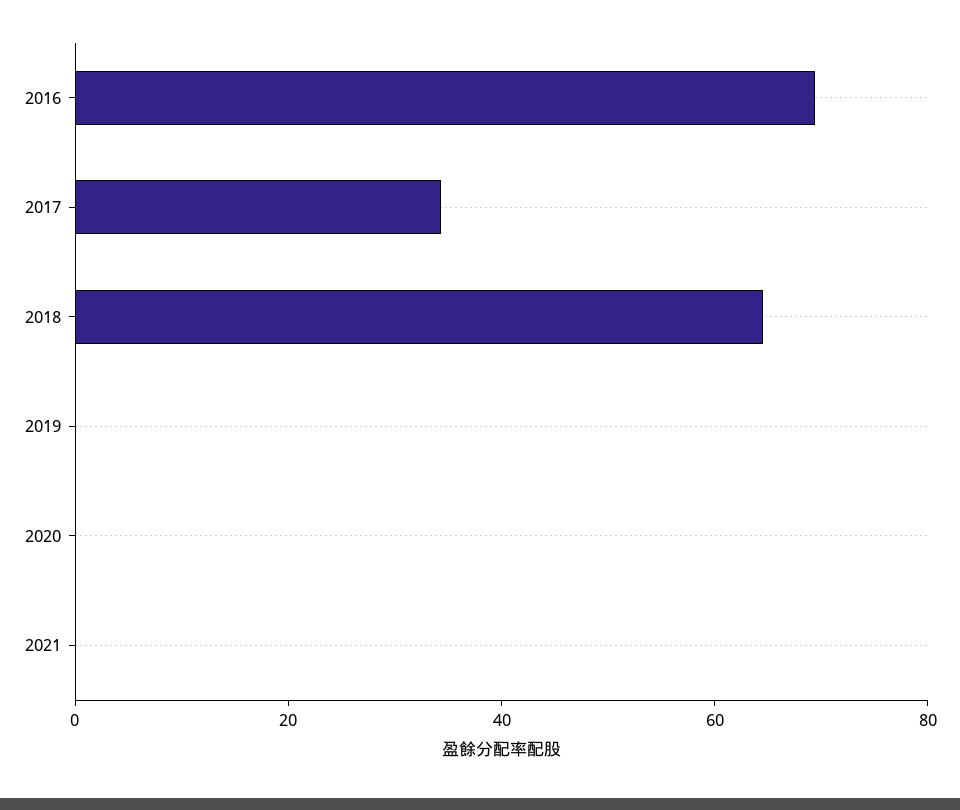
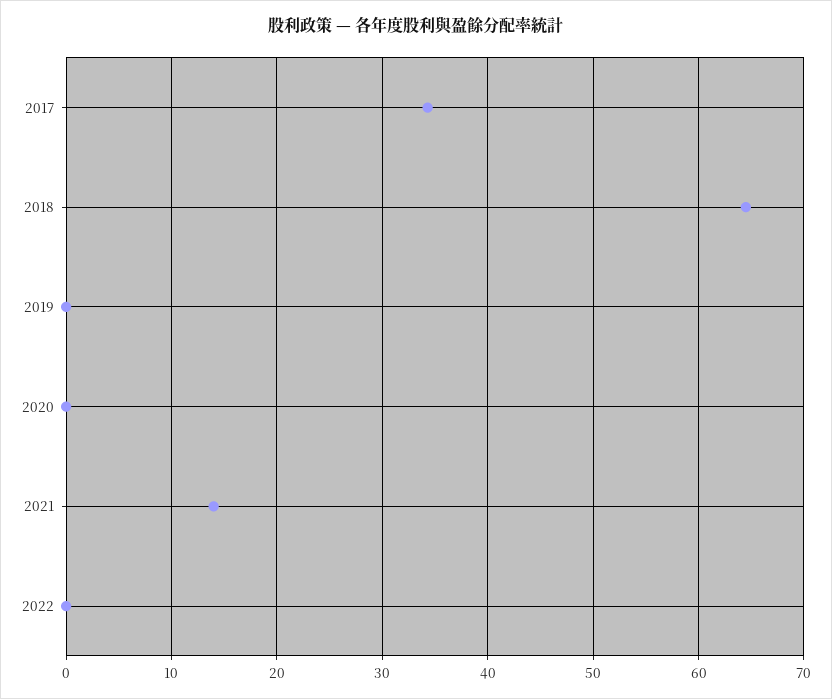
2016: 70 -> none
2021: 0 -> 14
2022: none -> 0

